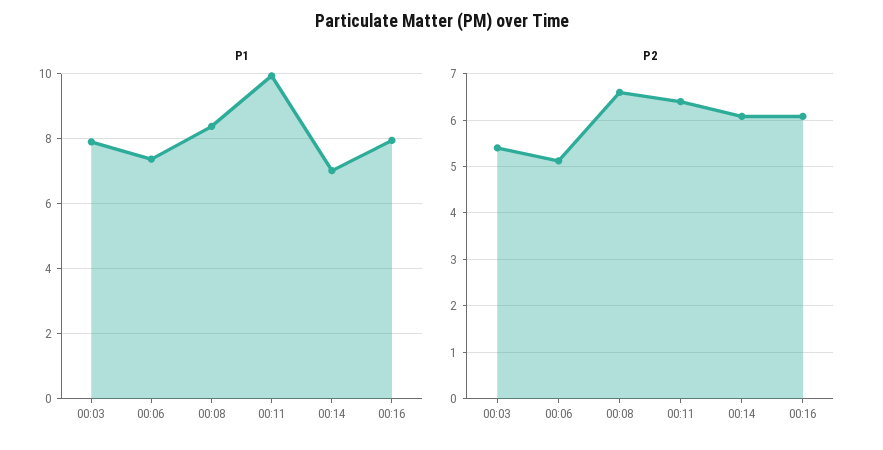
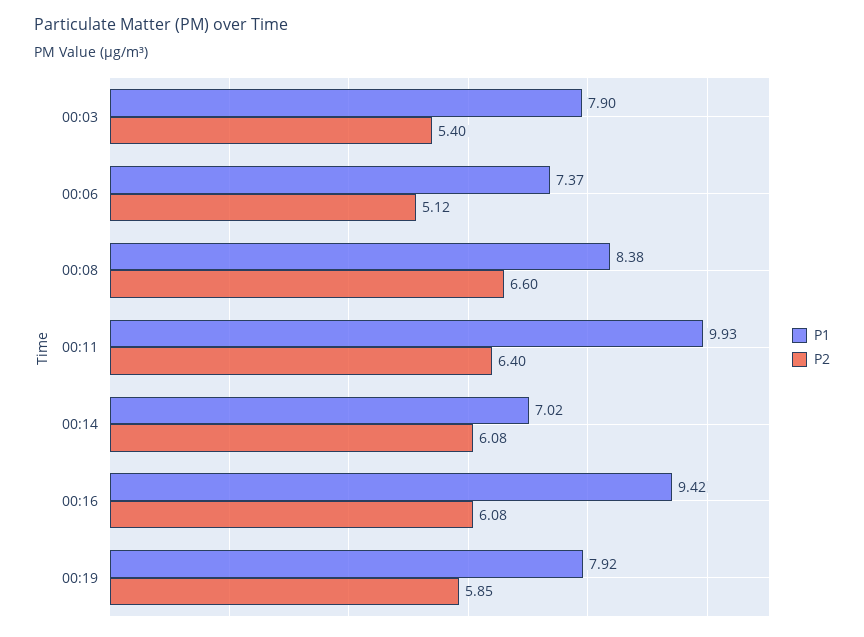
P1, 00:16: 8 -> 9.42
P1, 00:19: none -> 7.92
P2, 00:19: none -> 5.85

